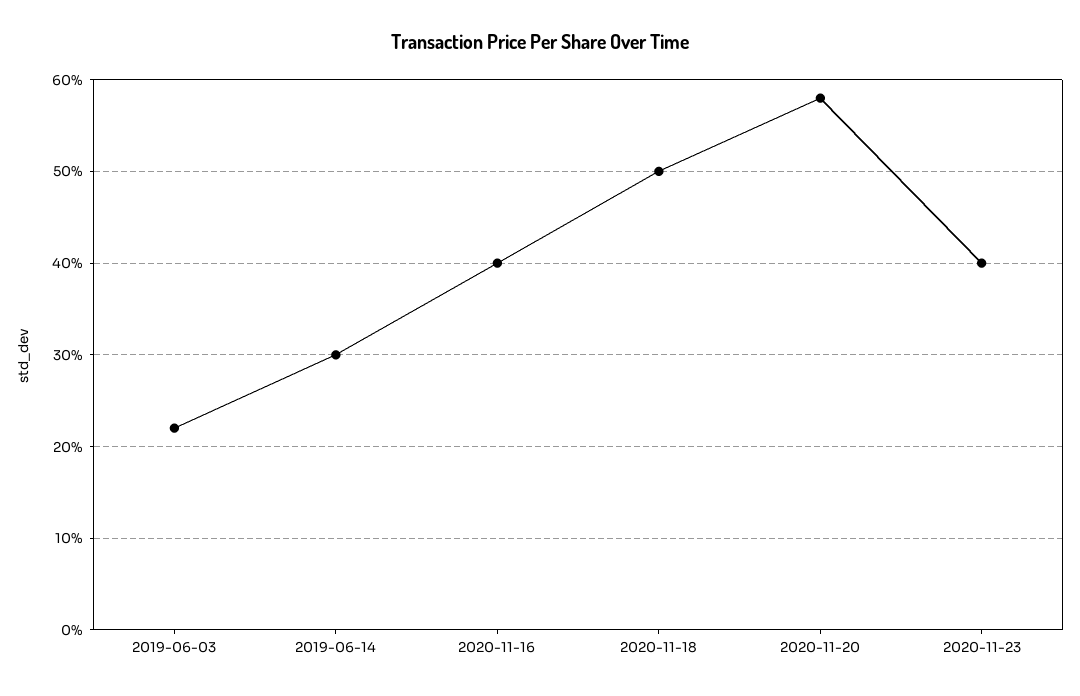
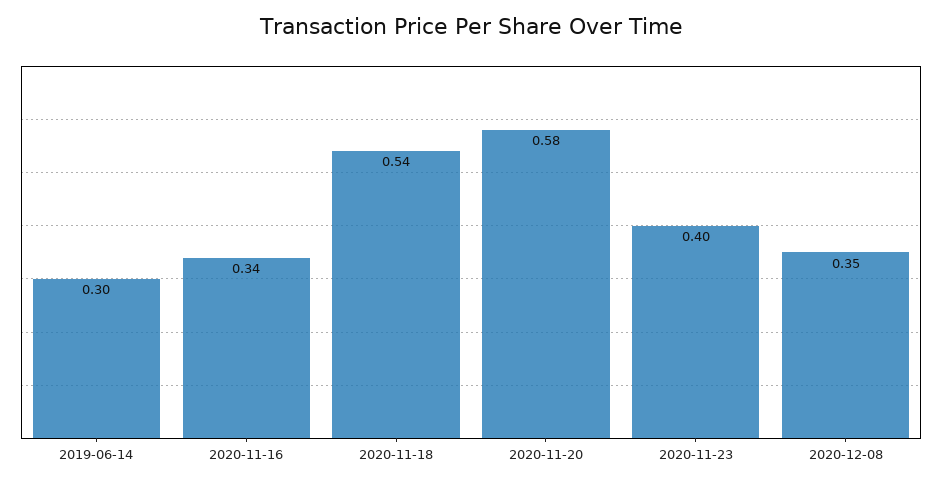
2019-06-03: 0.22 -> none
2020-11-16: 0.4 -> 0.34
2020-11-18: 0.5 -> 0.54
2020-12-08: none -> 0.35

